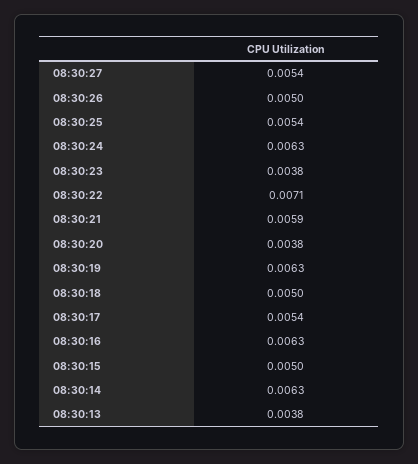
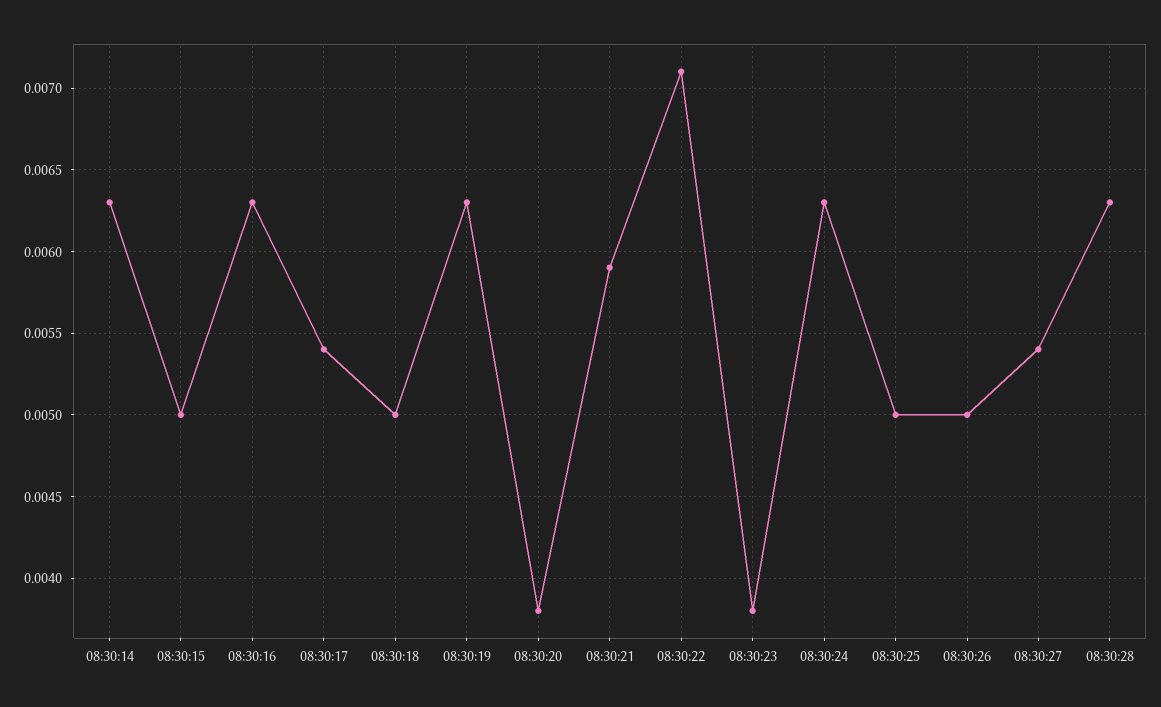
08:30:25: 0.0054 -> 0.005
08:30:13: 0.0038 -> none
08:30:28: none -> 0.0063

